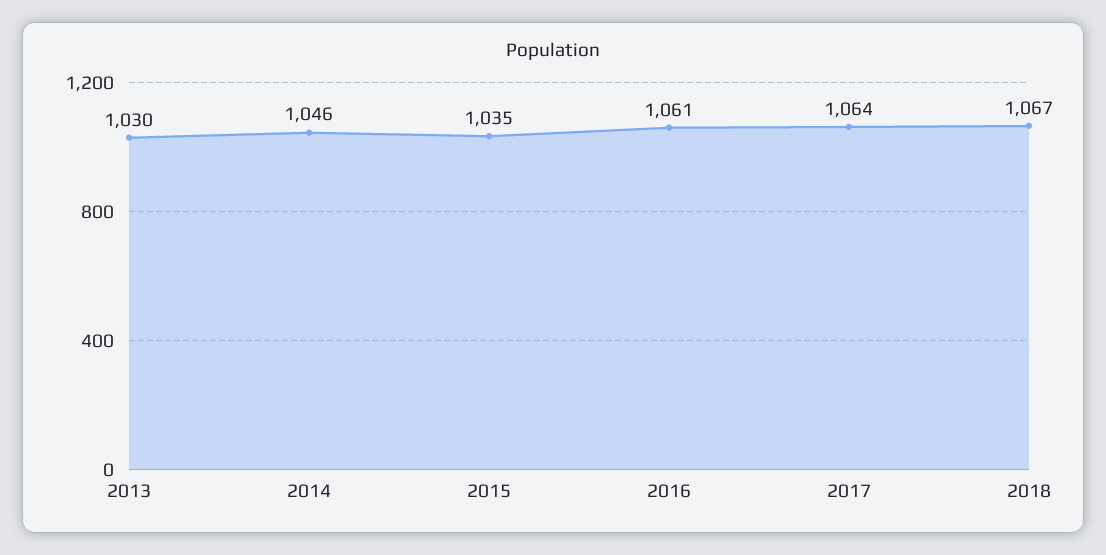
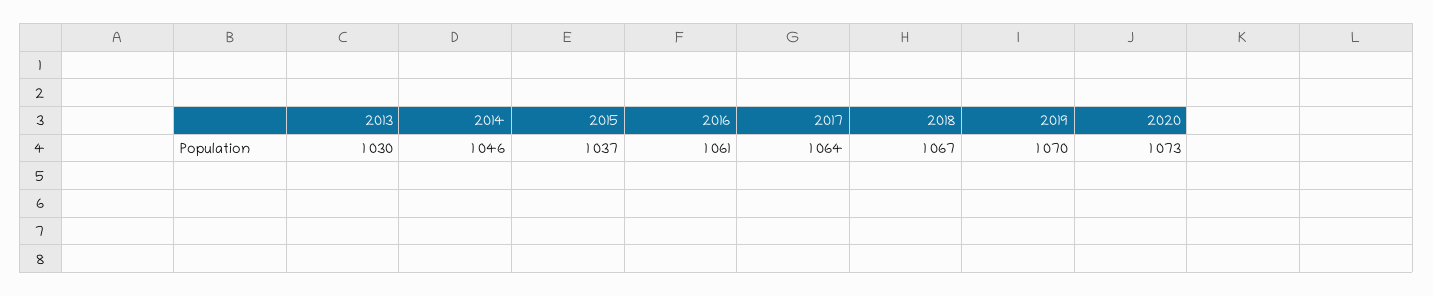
2015: 1035 -> 1037
2019: none -> 1070
2020: none -> 1073

